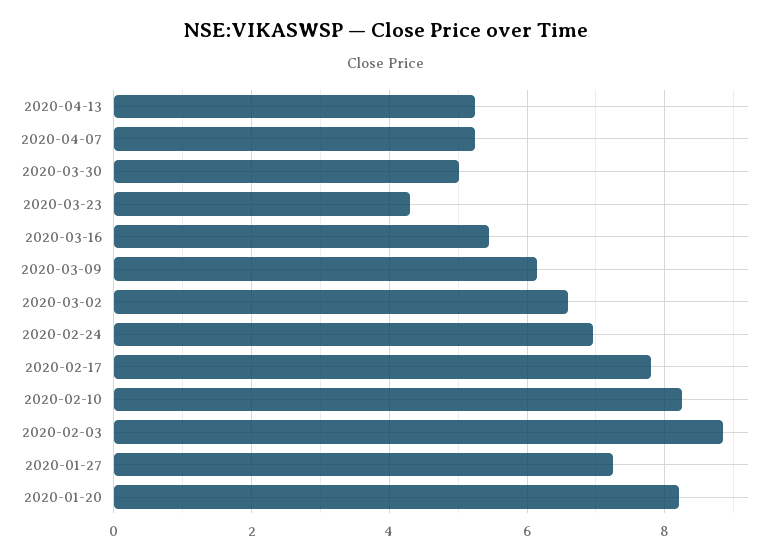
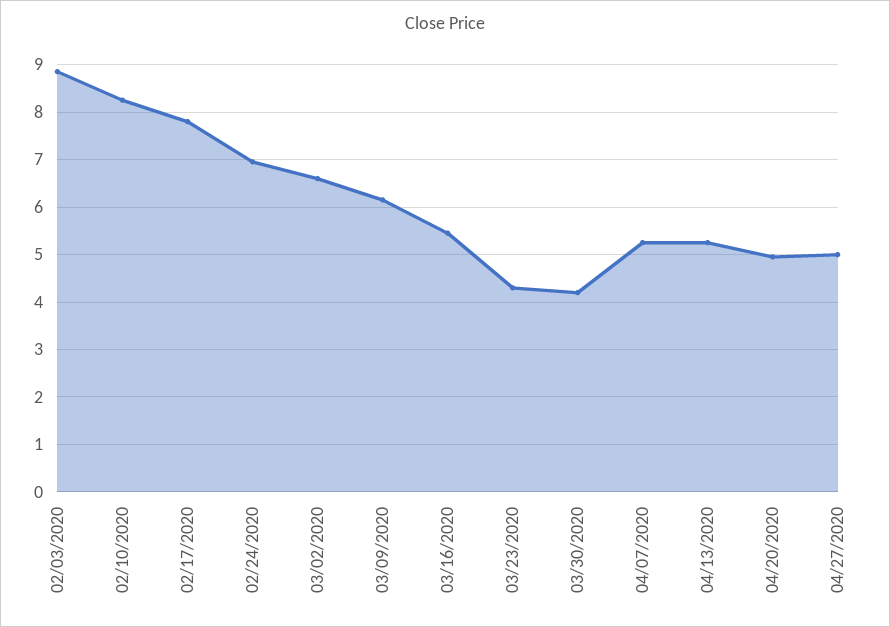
2020-03-30: 5 -> 4.2
2020-01-27: 7.2 -> none
2020-01-20: 8.2 -> none
04/20/2020: none -> 5
04/27/2020: none -> 5

